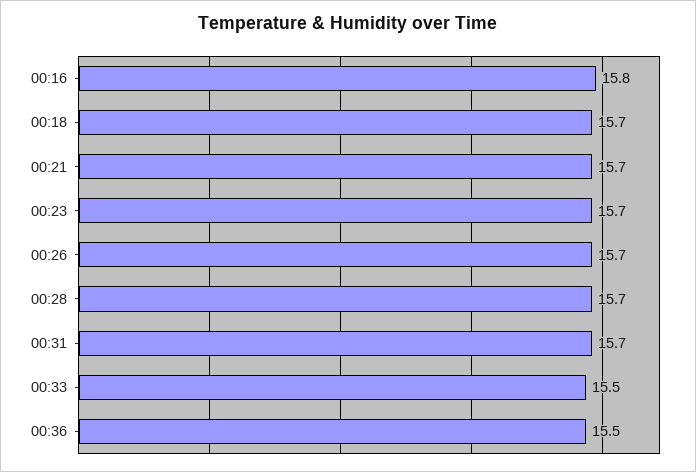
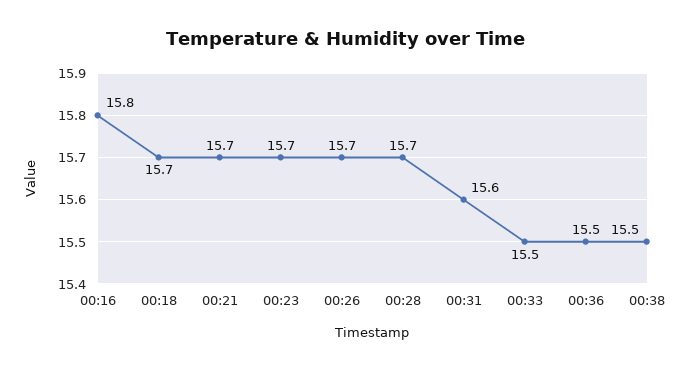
00:31: 15.7 -> 15.6
00:38: none -> 15.5

